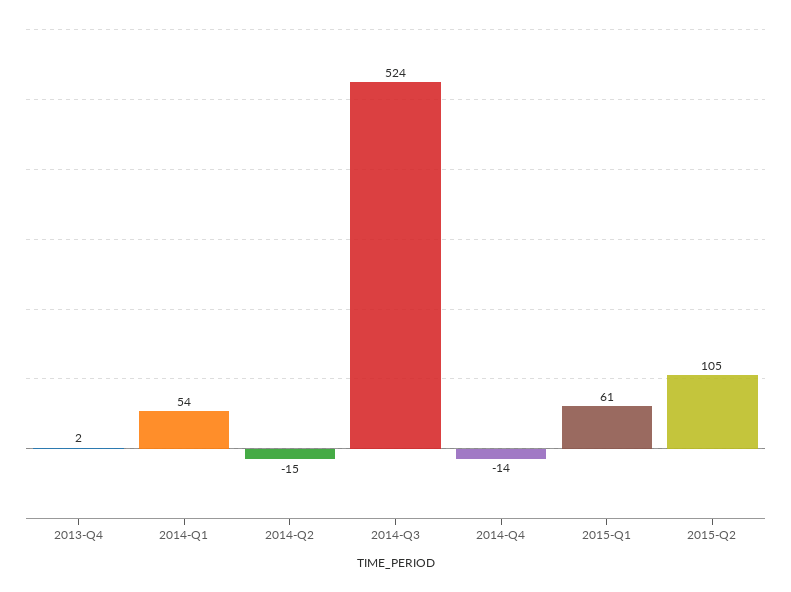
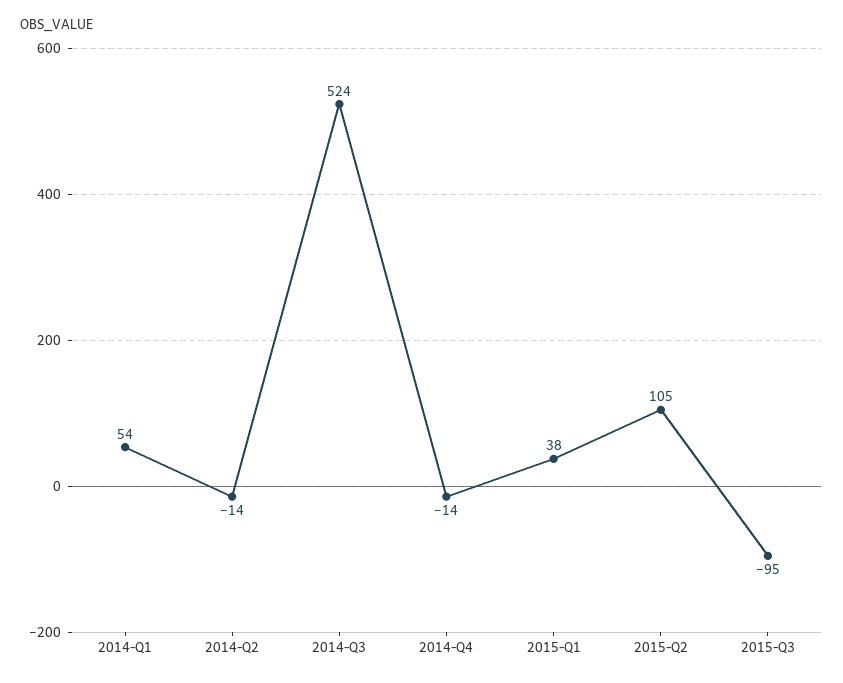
2013-Q4: 2 -> none
2014-Q2: -15 -> -14
2015-Q1: 61 -> 38
2015-Q3: none -> -95

